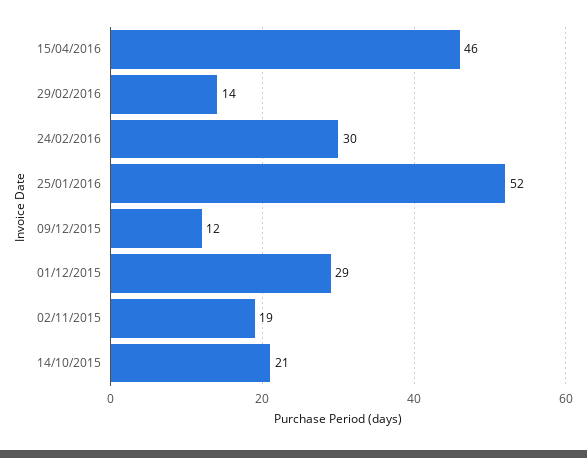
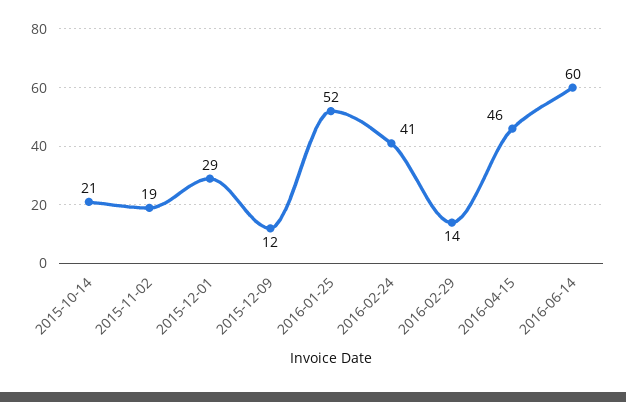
24/02/2016: 30 -> 41
2016-06-14: none -> 60

